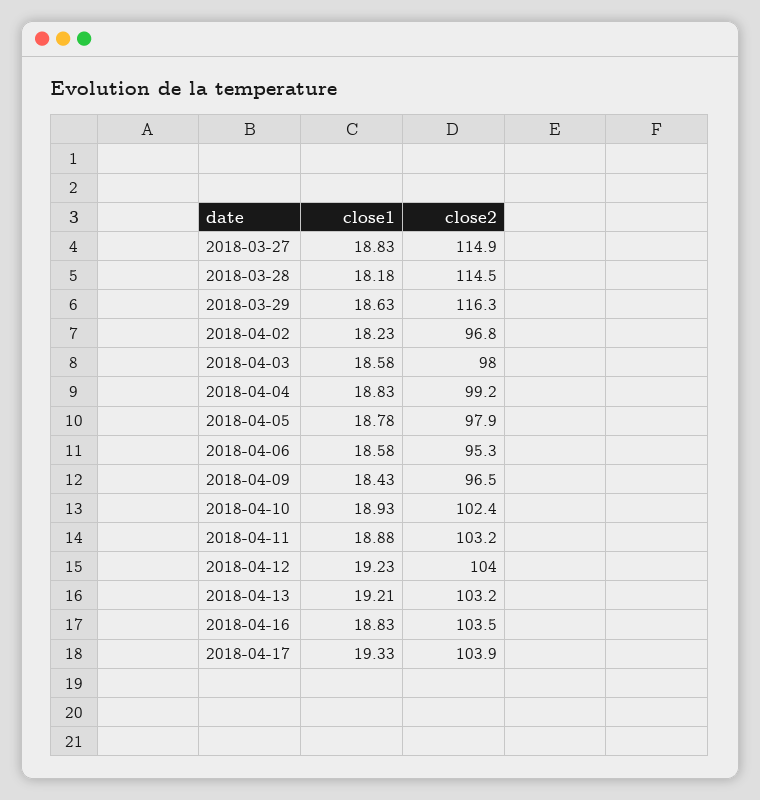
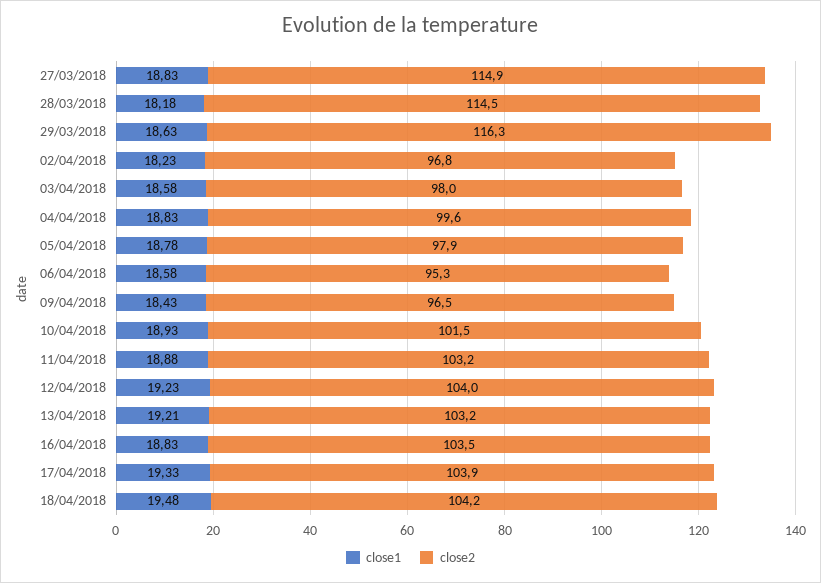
close2, 2018-04-04: 99.2 -> 99.6
close2, 2018-04-10: 102.4 -> 101.5
close1, 18/04/2018: none -> 19.48
close2, 18/04/2018: none -> 104.2

